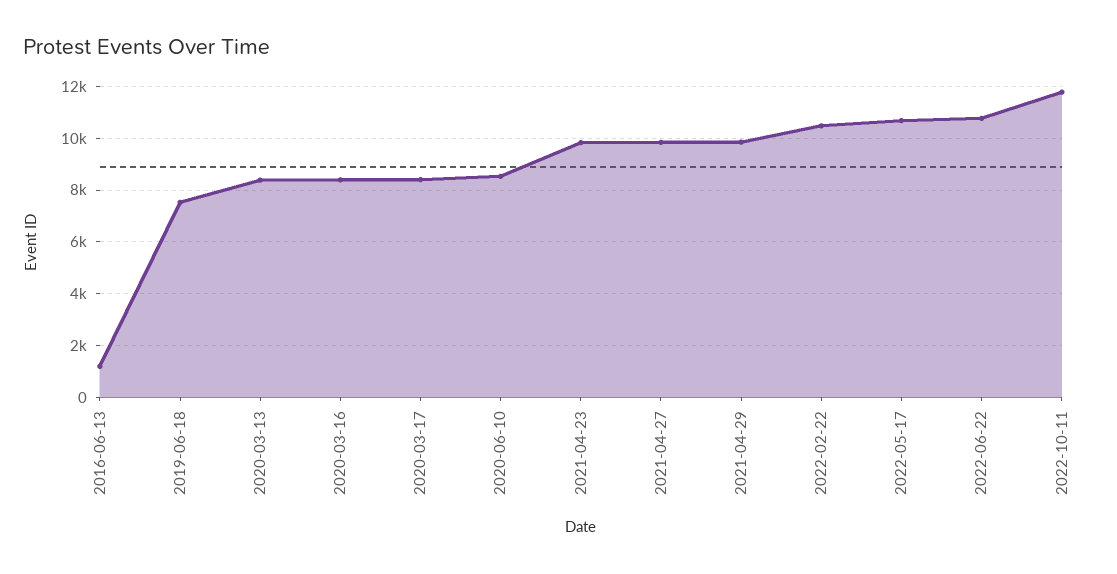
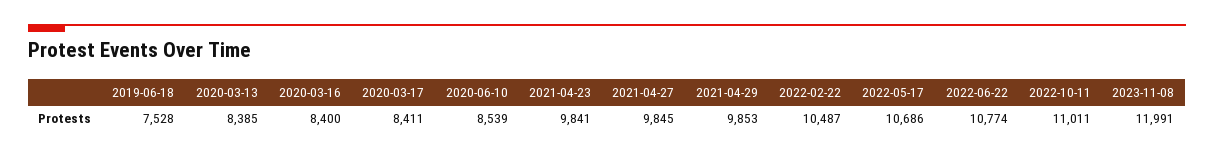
2016-06-13: 1250 -> none
2022-10-11: 11750 -> 11011
2023-11-08: none -> 11991

